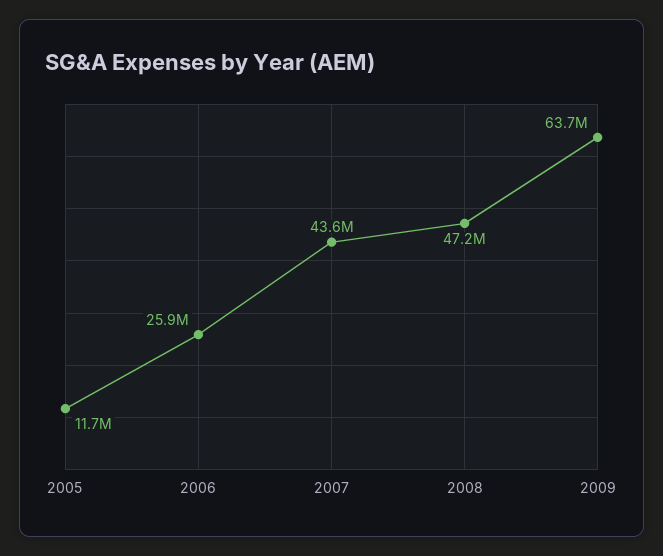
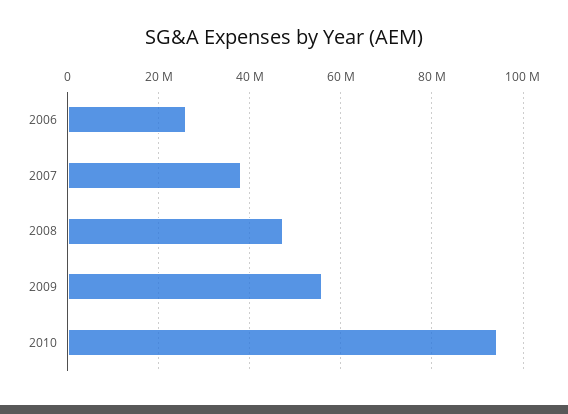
2005: 11700000 -> none
2007: 43600000 -> 38000000
2009: 63700000 -> 56000000
2010: none -> 94000000

